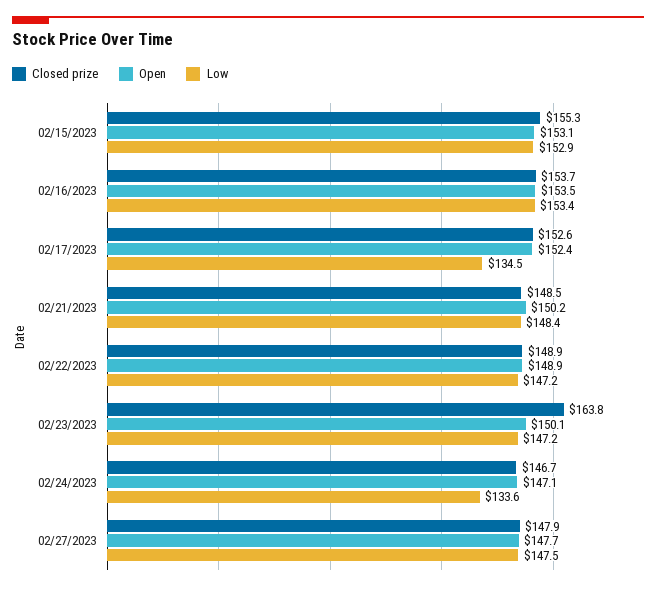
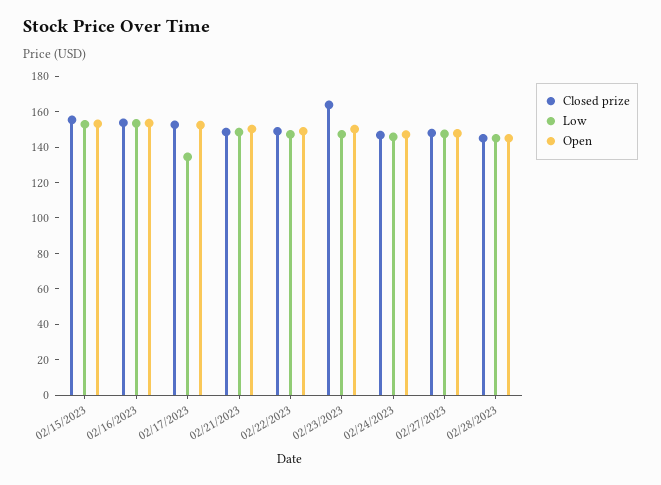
Low, 02/24/2023: 133.6 -> 145
Closed prize, 02/28/2023: none -> 145
Low, 02/28/2023: none -> 145
Open, 02/28/2023: none -> 145

